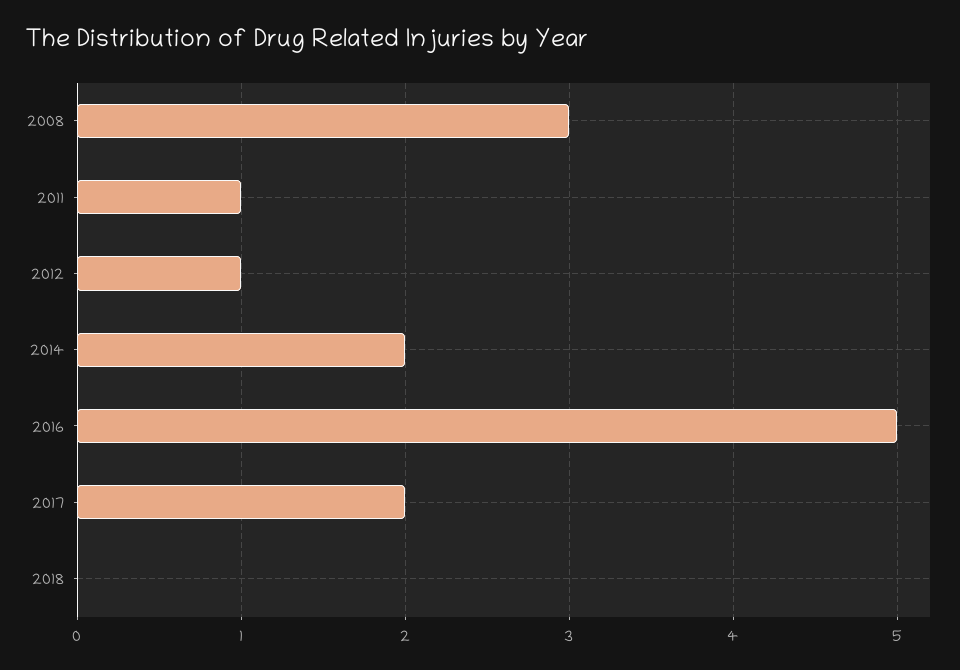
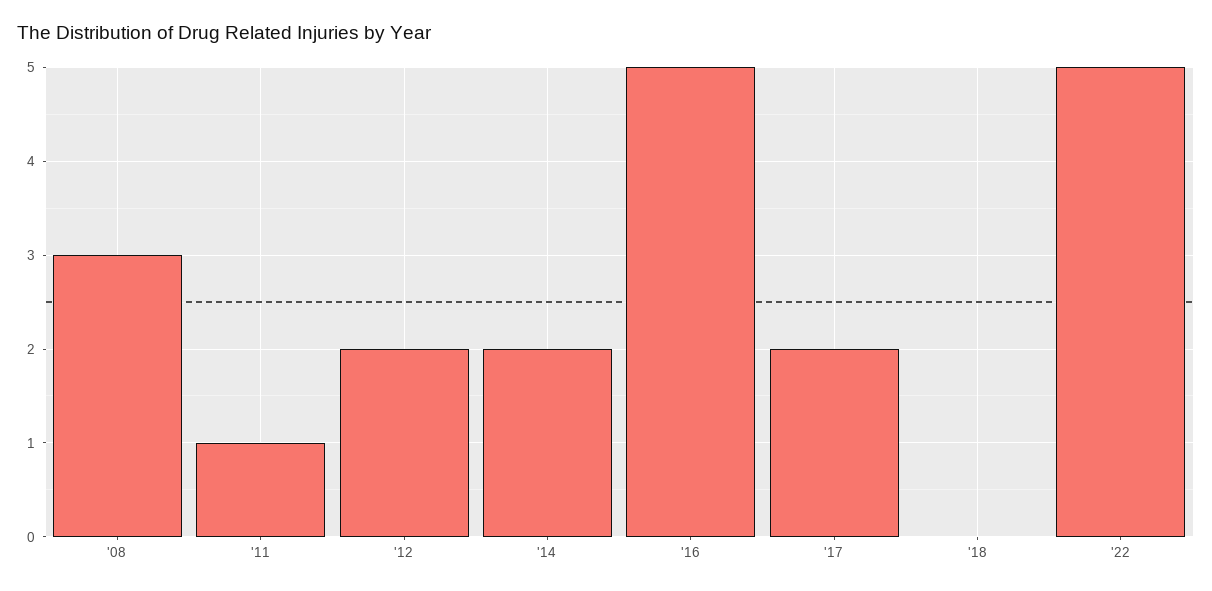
2012: 1 -> 2
'22: none -> 5

